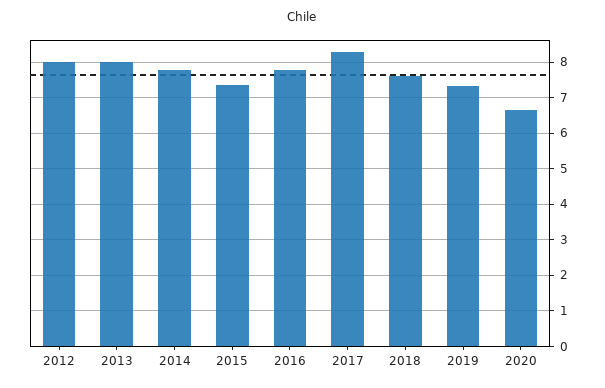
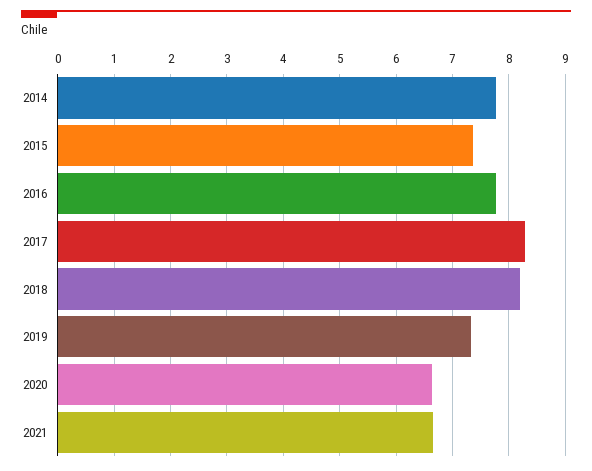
2012: 8 -> none
2013: 8 -> none
2018: 7.6 -> 8.2
2021: none -> 6.6

